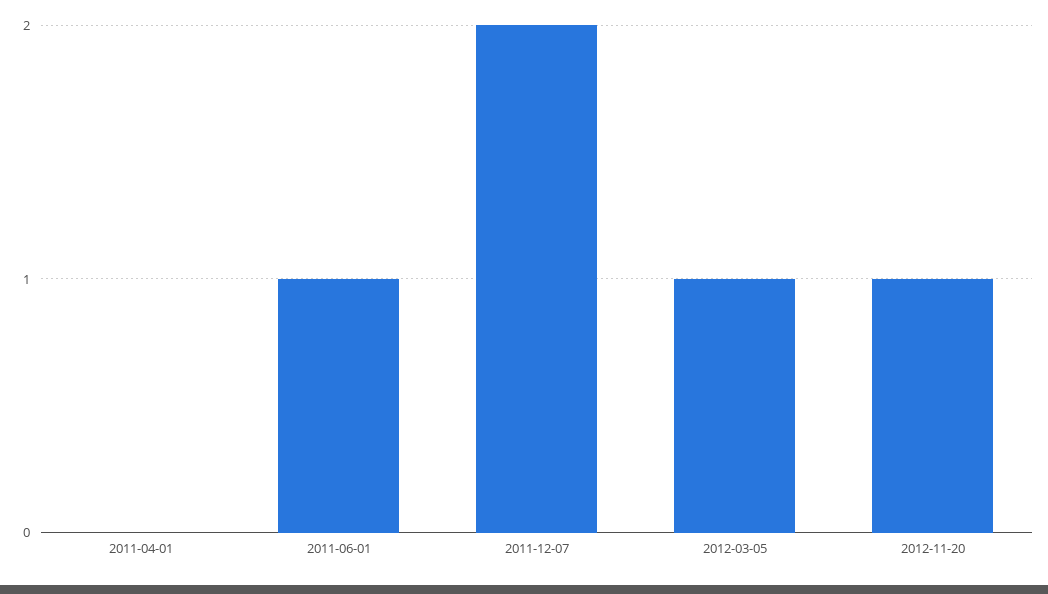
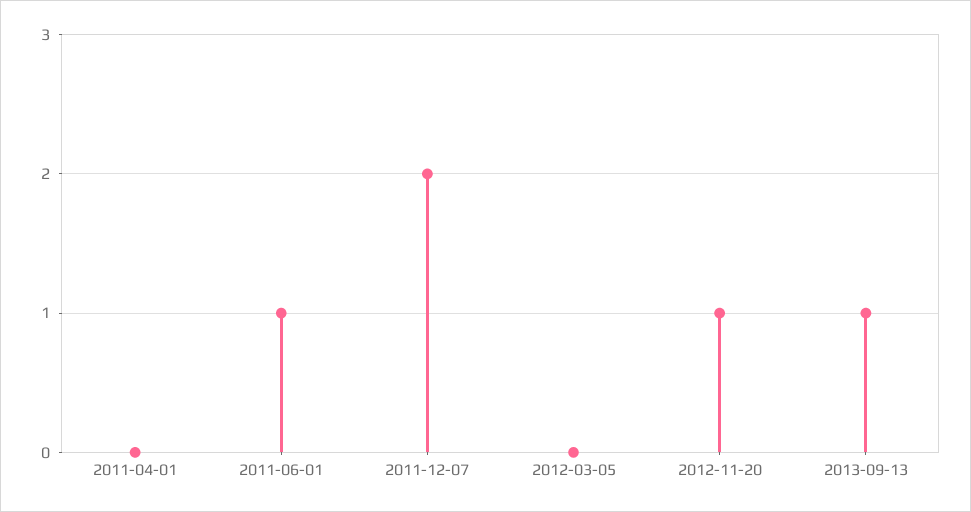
2012-03-05: 1 -> 0
2013-09-13: none -> 1

